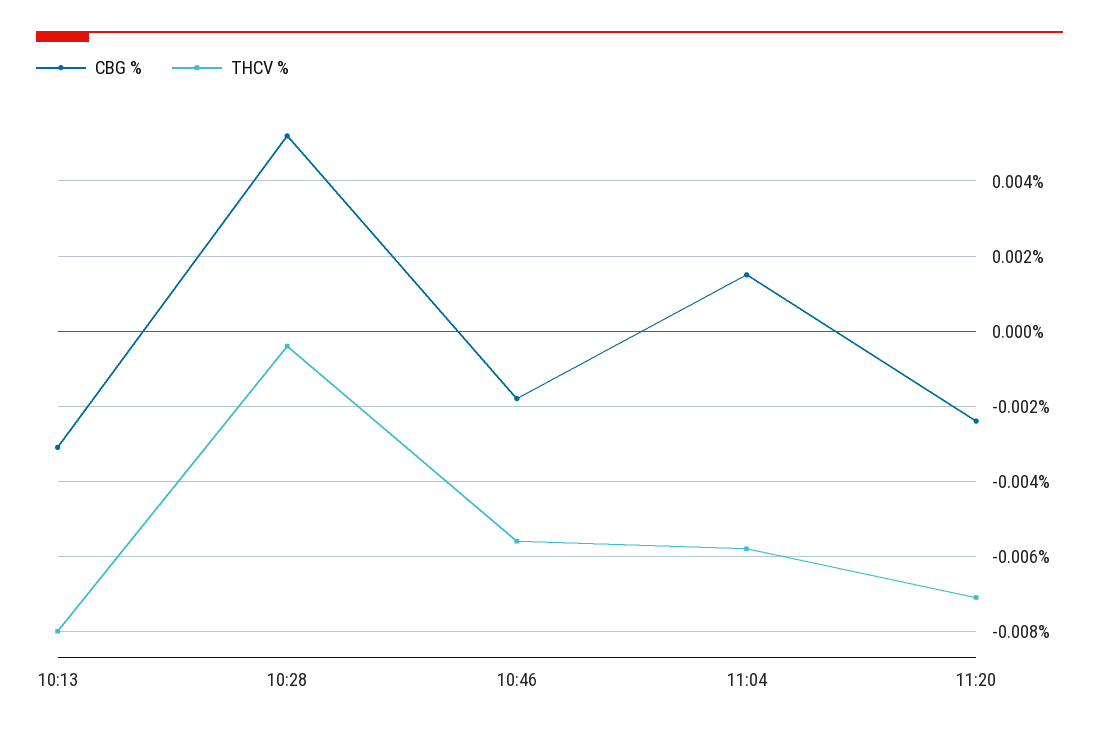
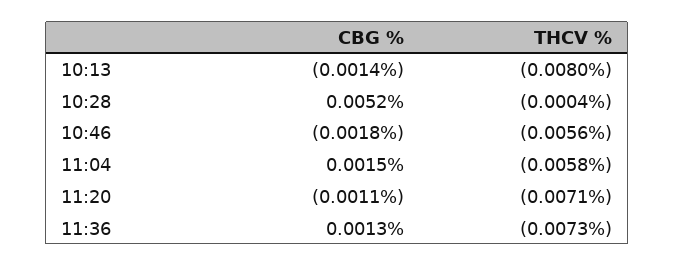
CBG %, 10:13: -0.003 -> -0.0014
CBG %, 11:20: -0.0025 -> -0.0011
CBG %, 11:36: none -> 0.0013
THCV %, 11:36: none -> -0.0073

